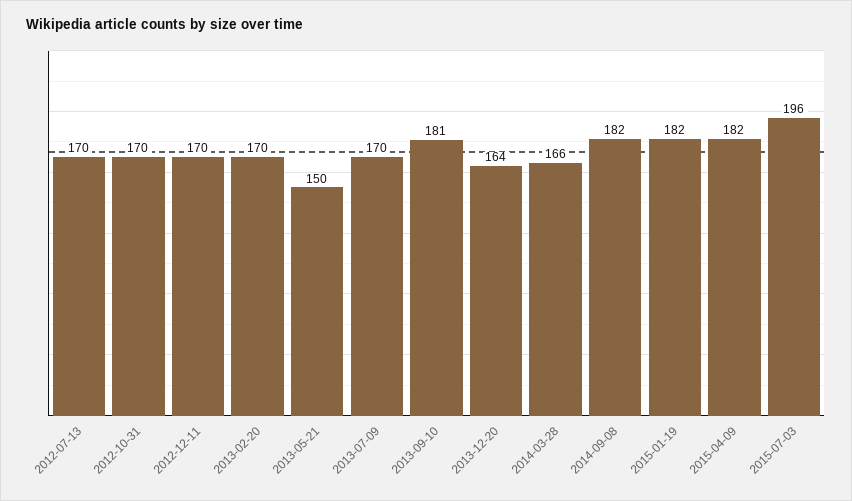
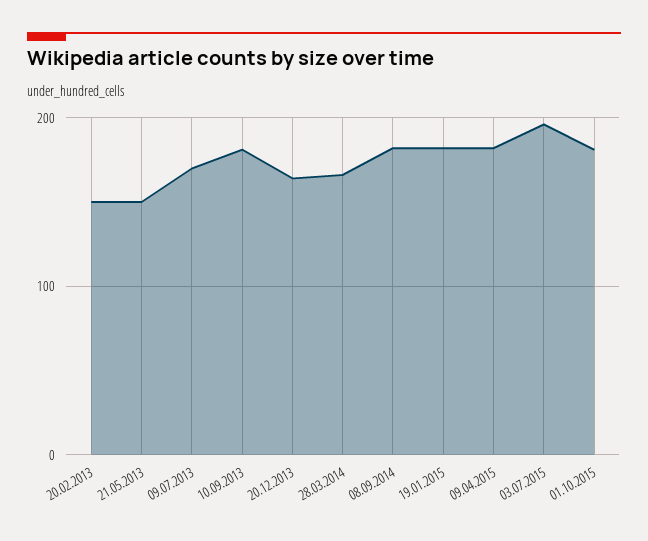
2012-07-13: 170 -> none
2012-10-31: 170 -> none
2012-12-11: 170 -> none
2013-02-20: 170 -> 150
01.10.2015: none -> 180

